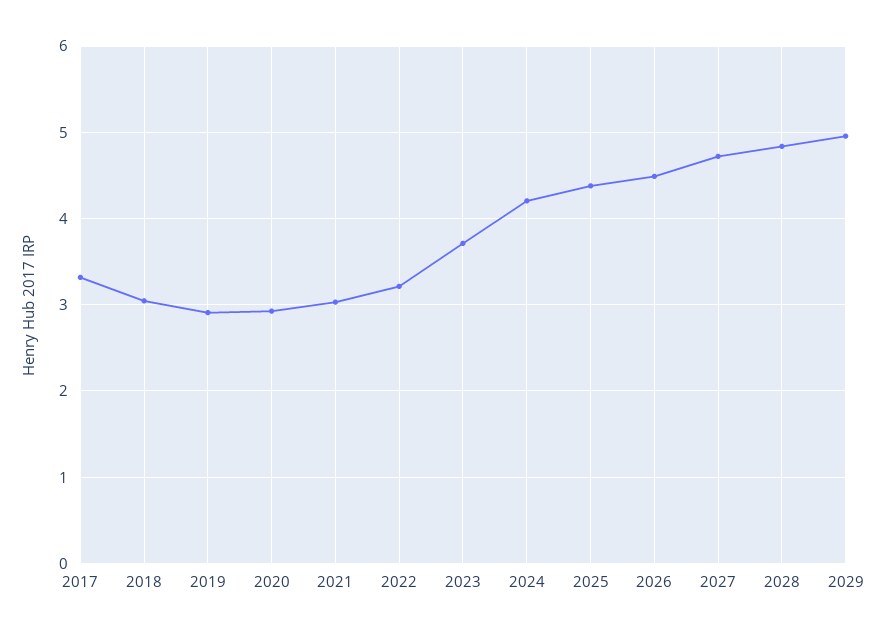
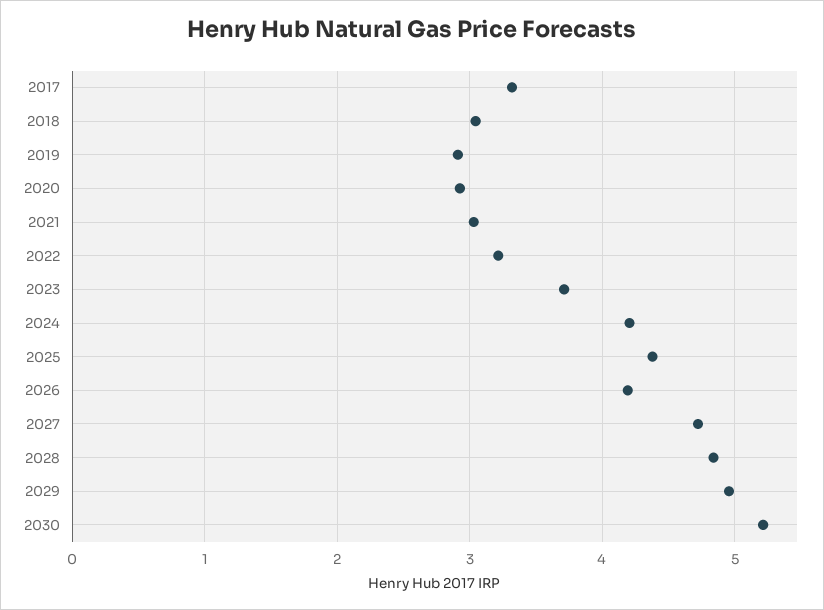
2026: 4.5 -> 4.2
2030: none -> 5.2

